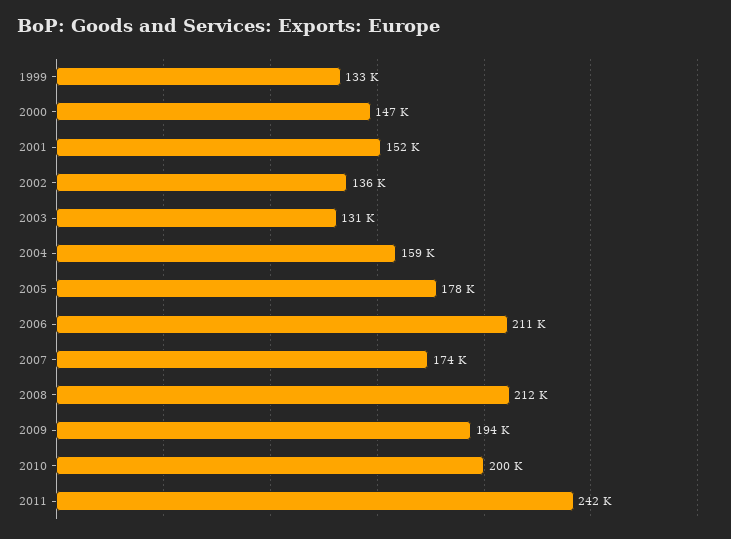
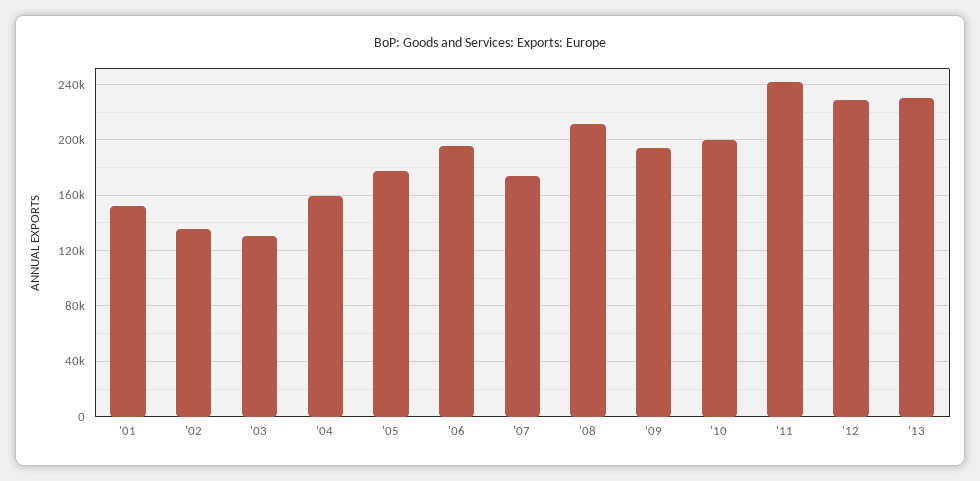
1999: 133000 -> none
2000: 147000 -> none
2006: 211000 -> 195000
'12: none -> 230000
'13: none -> 230000

